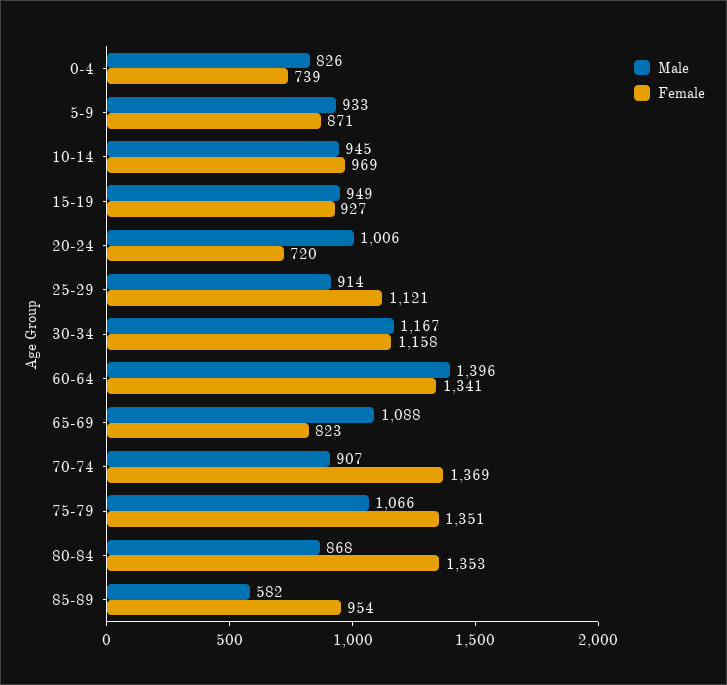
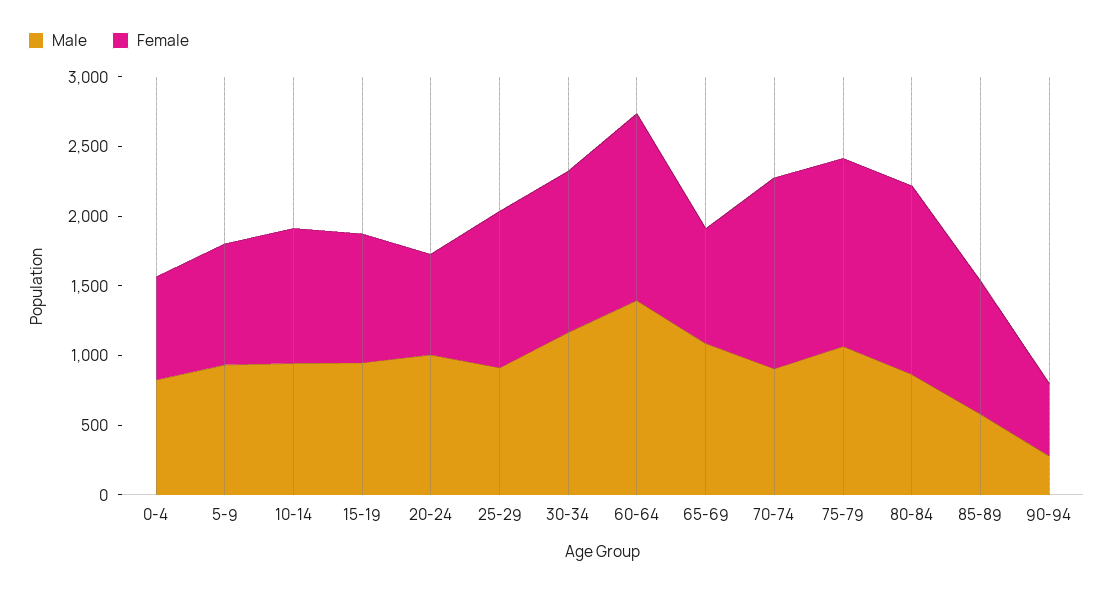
Male, 90-94: none -> 300
Female, 90-94: none -> 500

